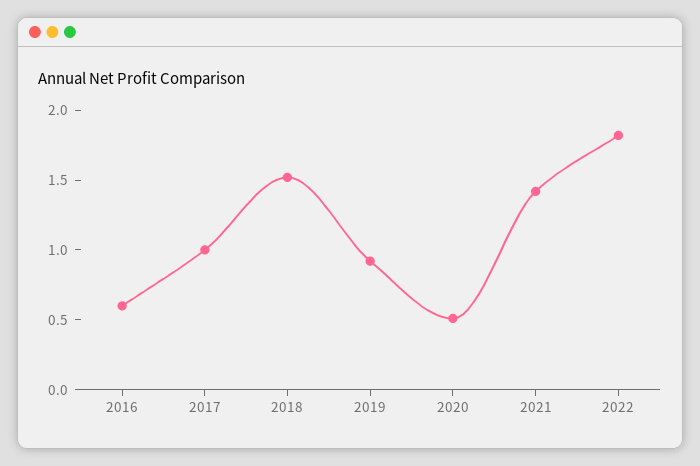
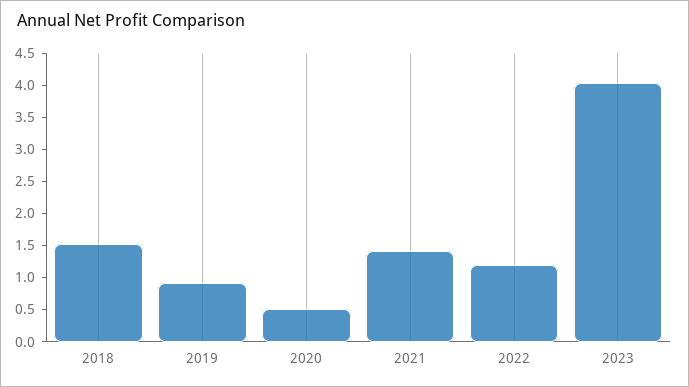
2016: 0.6 -> none
2017: 1 -> none
2022: 1.8 -> 1.25
2023: none -> 4

